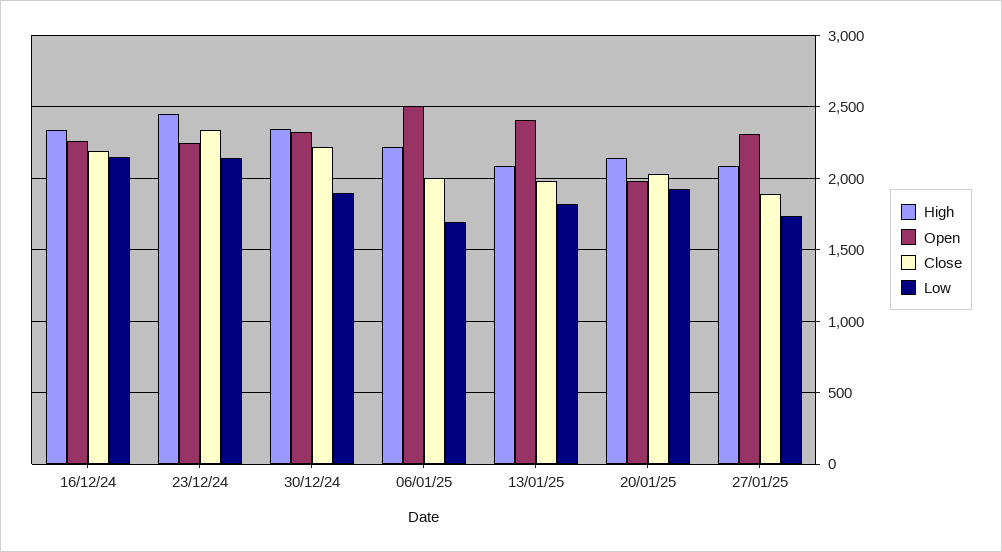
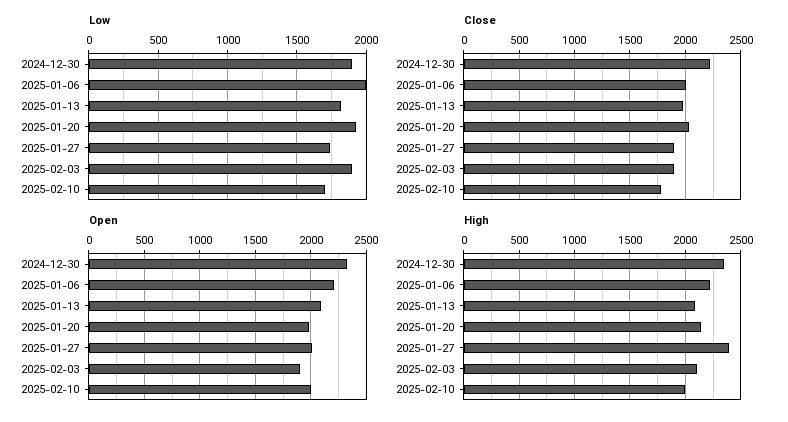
High, 16/12/24: 2350 -> none
Open, 16/12/24: 2250 -> none
Close, 16/12/24: 2200 -> none
Low, 16/12/24: 2150 -> none
High, 23/12/24: 2450 -> none
Open, 23/12/24: 2250 -> none
Close, 23/12/24: 2350 -> none
Low, 23/12/24: 2150 -> none
Open, 06/01/25: 2500 -> 2200
Low, 06/01/25: 1700 -> 2000
Open, 13/01/25: 2400 -> 2100
High, 27/01/25: 2100 -> 2400
Open, 27/01/25: 2300 -> 2000
Low, 2025-02-03: none -> 1900
Low, 2025-02-10: none -> 1700
Close, 2025-02-03: none -> 1900
Close, 2025-02-10: none -> 1800
Open, 2025-02-03: none -> 1900
Open, 2025-02-10: none -> 2000
High, 2025-02-03: none -> 2100
High, 2025-02-10: none -> 2000

